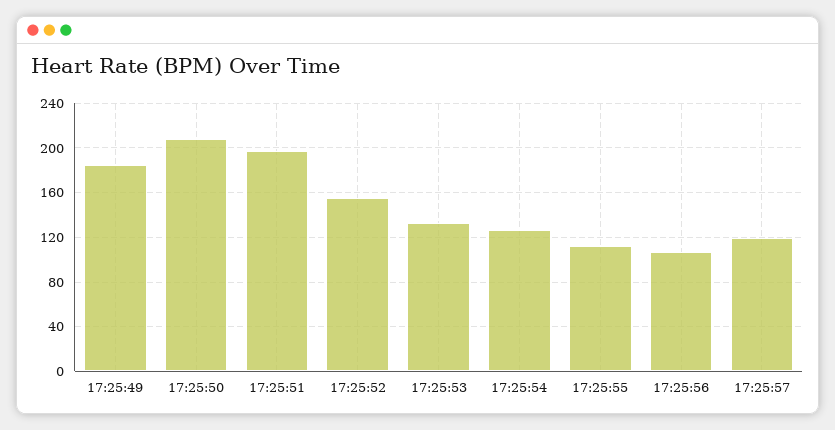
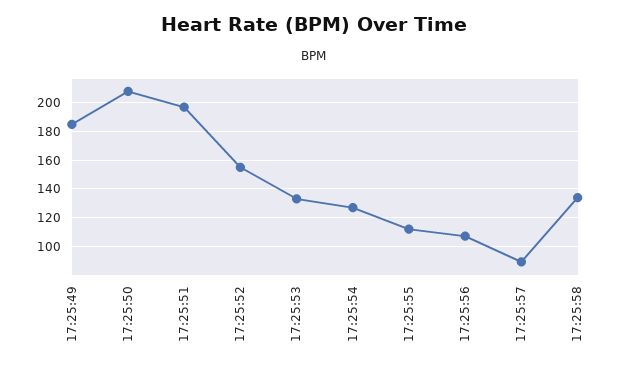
17:25:57: 120 -> 90
17:25:58: none -> 135

